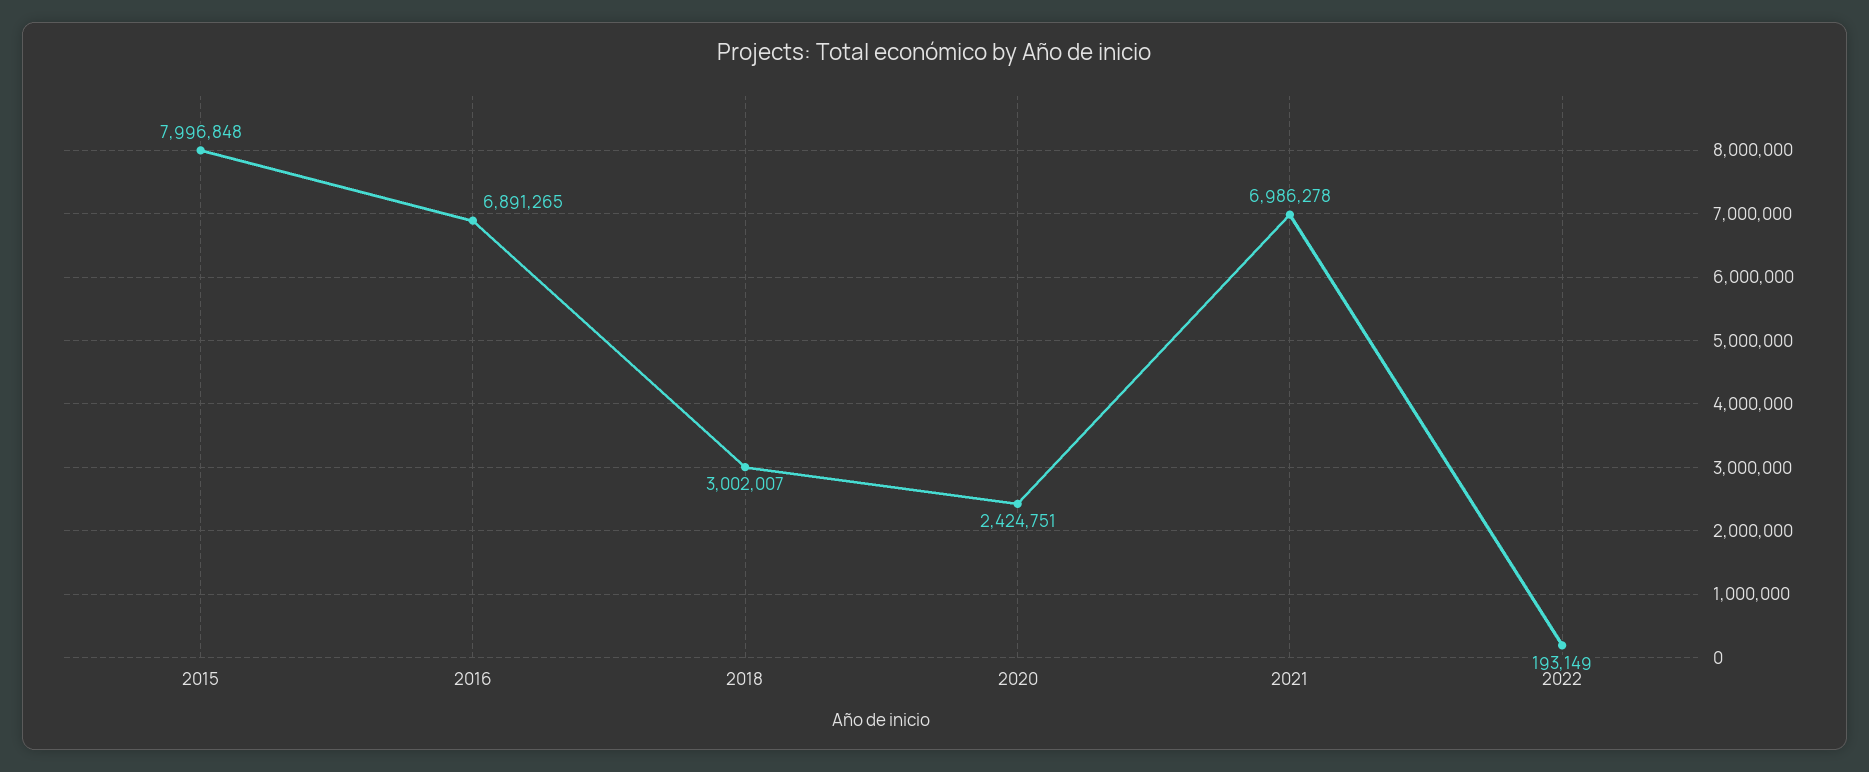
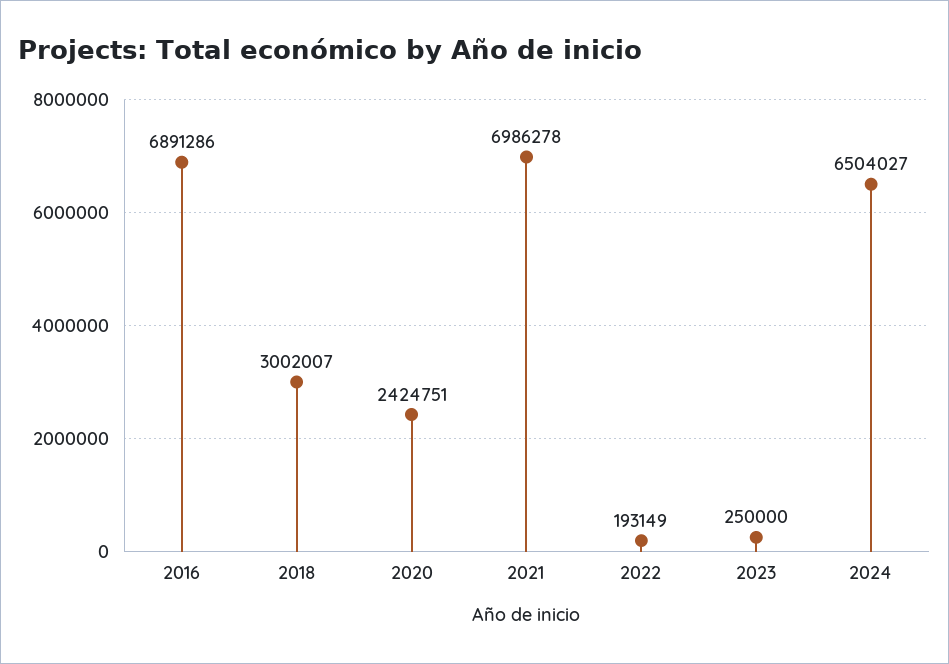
2015: 7996848 -> none
2016: 6891265 -> 6891286
2023: none -> 250000
2024: none -> 6504027

